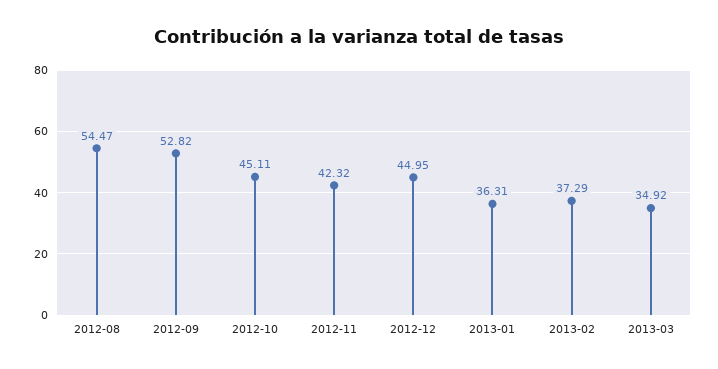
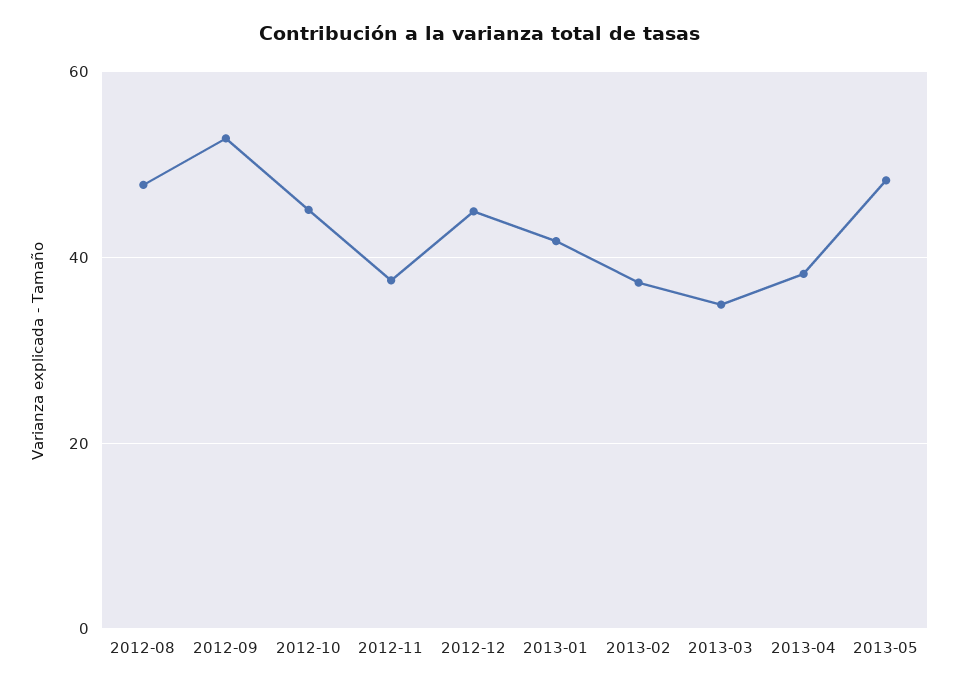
2012-08: 54.47 -> 48
2012-11: 42.32 -> 38
2013-01: 36.31 -> 42
2013-04: none -> 38
2013-05: none -> 48

